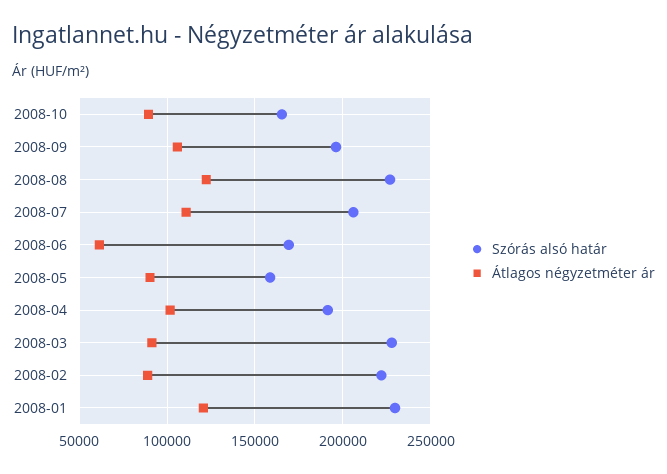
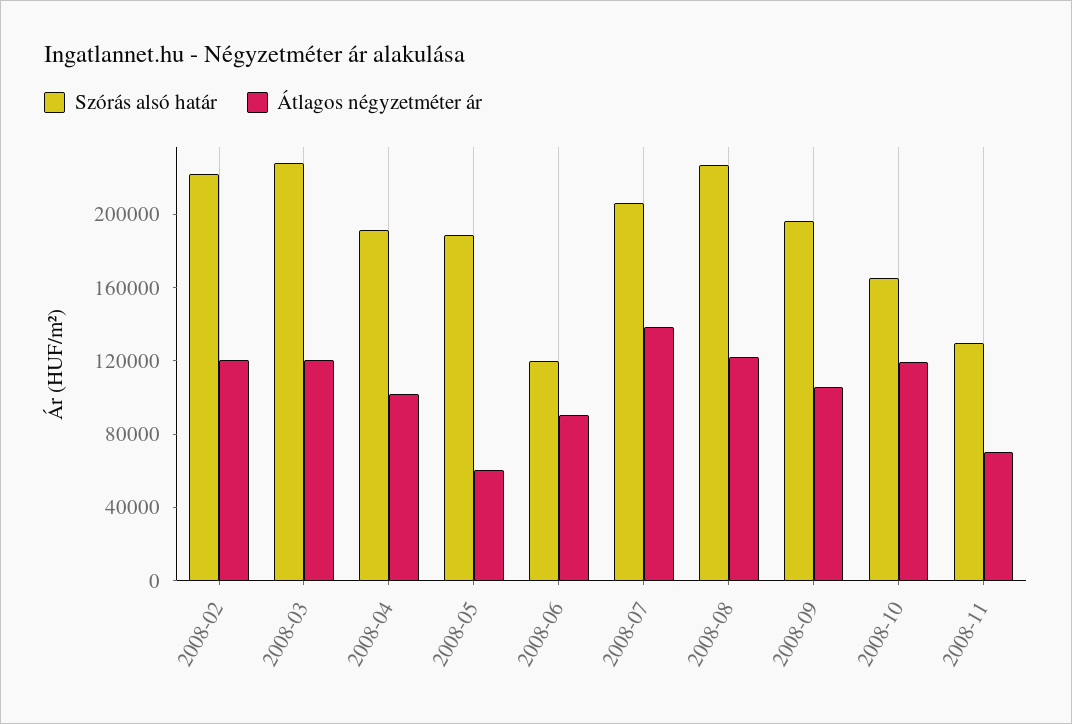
Átlagos négyzetméter ár, 2008-10: 90000 -> 120000
Átlagos négyzetméter ár, 2008-07: 110000 -> 140000
Szórás alsó határ, 2008-06: 170000 -> 120000
Átlagos négyzetméter ár, 2008-06: 60000 -> 90000
Szórás alsó határ, 2008-05: 160000 -> 190000
Átlagos négyzetméter ár, 2008-05: 90000 -> 60000
Átlagos négyzetméter ár, 2008-03: 90000 -> 120000
Átlagos négyzetméter ár, 2008-02: 90000 -> 120000
Szórás alsó határ, 2008-01: 230000 -> none
Átlagos négyzetméter ár, 2008-01: 120000 -> none
Szórás alsó határ, 2008-11: none -> 130000
Átlagos négyzetméter ár, 2008-11: none -> 70000

